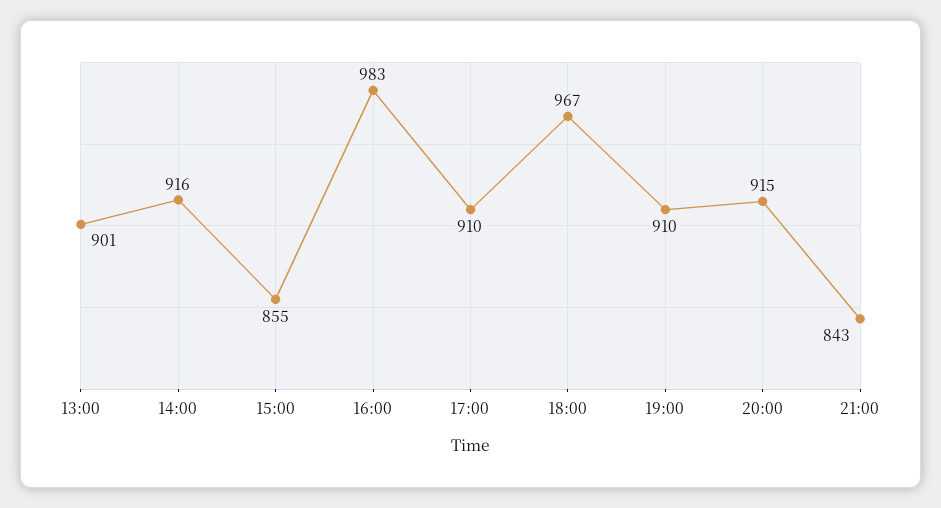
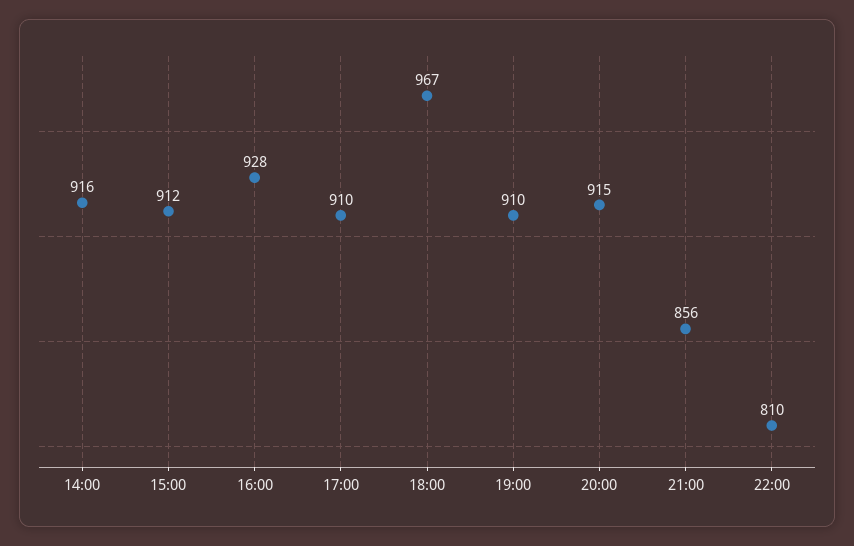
13:00: 901 -> none
15:00: 855 -> 912
16:00: 983 -> 928
21:00: 843 -> 856
22:00: none -> 810

